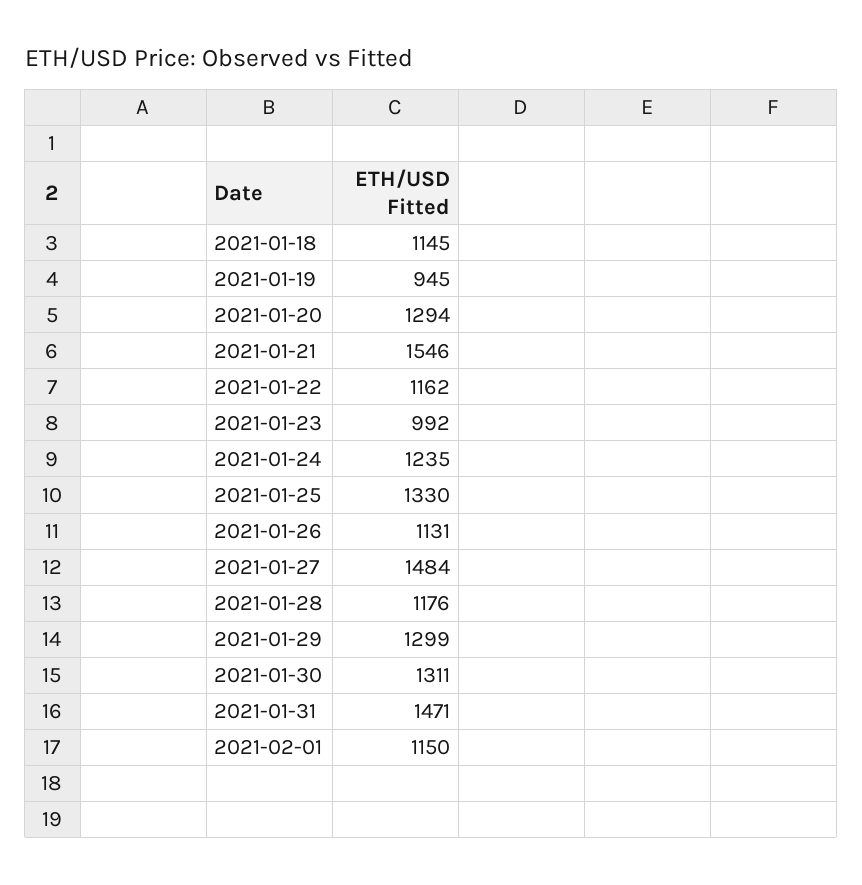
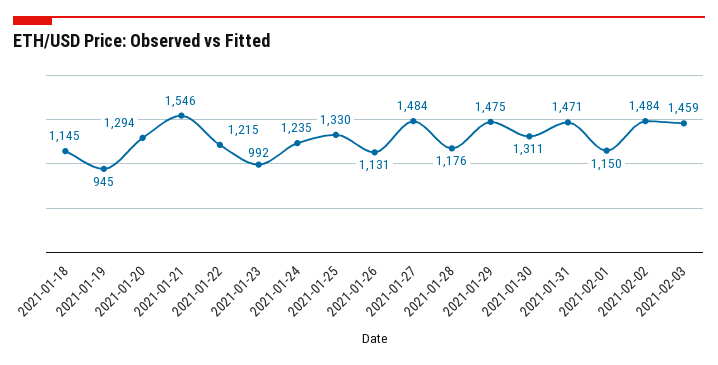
2021-01-22: 1162 -> 1215
2021-01-29: 1299 -> 1475
2021-02-02: none -> 1484
2021-02-03: none -> 1459

